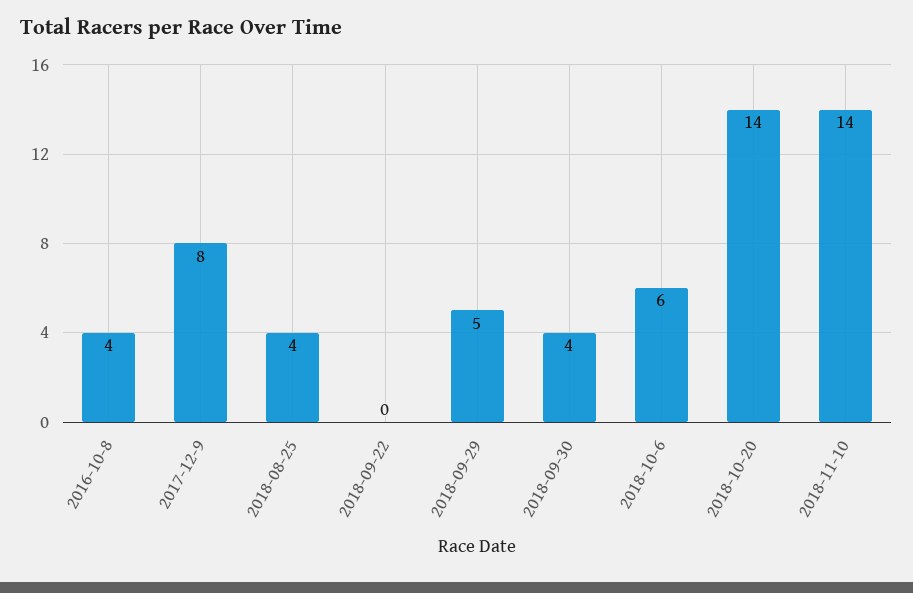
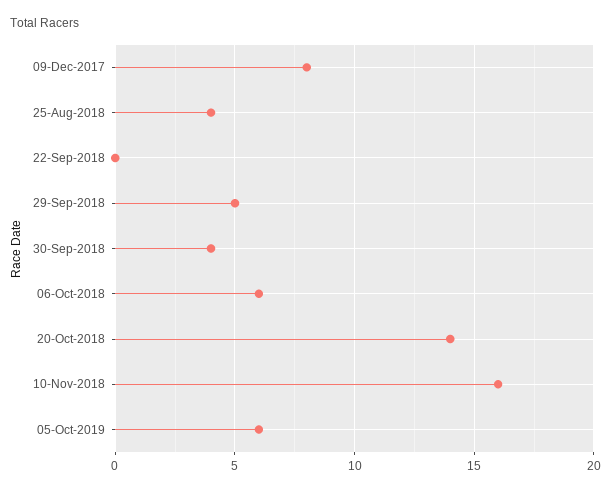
2016-10-8: 4 -> none
2018-11-10: 14 -> 16
05-Oct-2019: none -> 6

